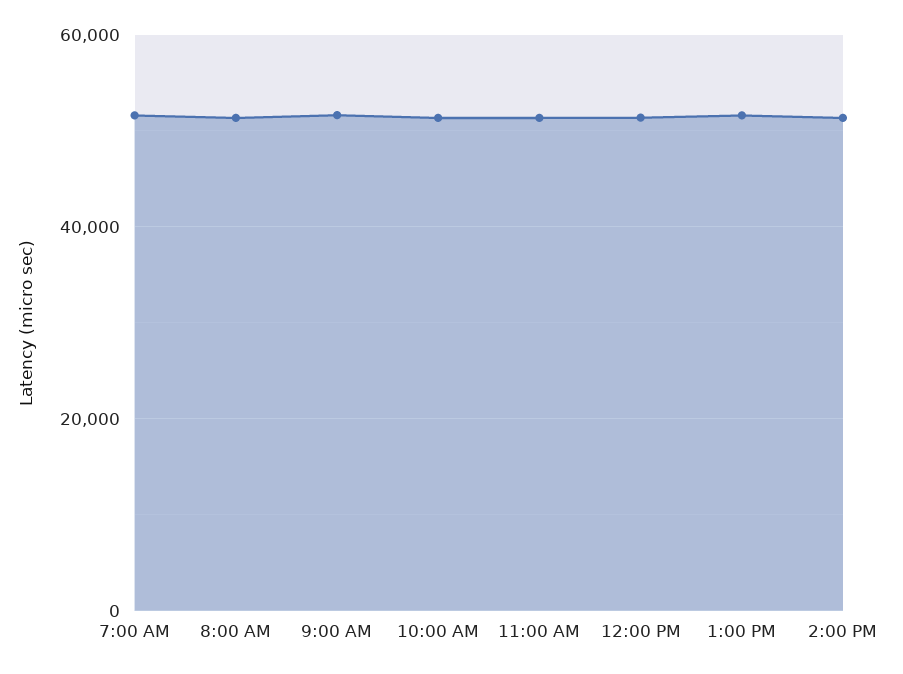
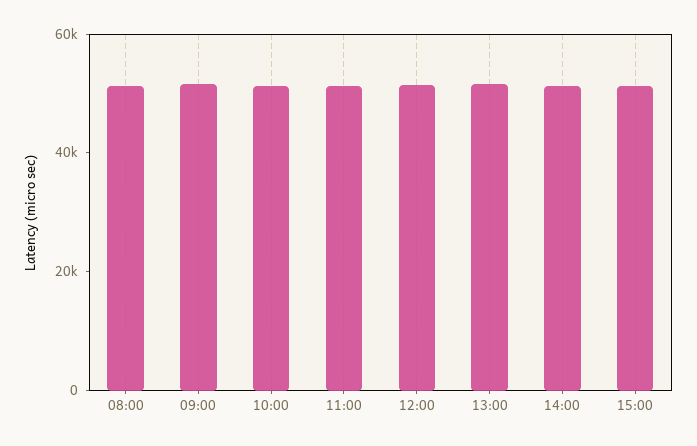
7:00 AM: 52000 -> none
15:00: none -> 50000

